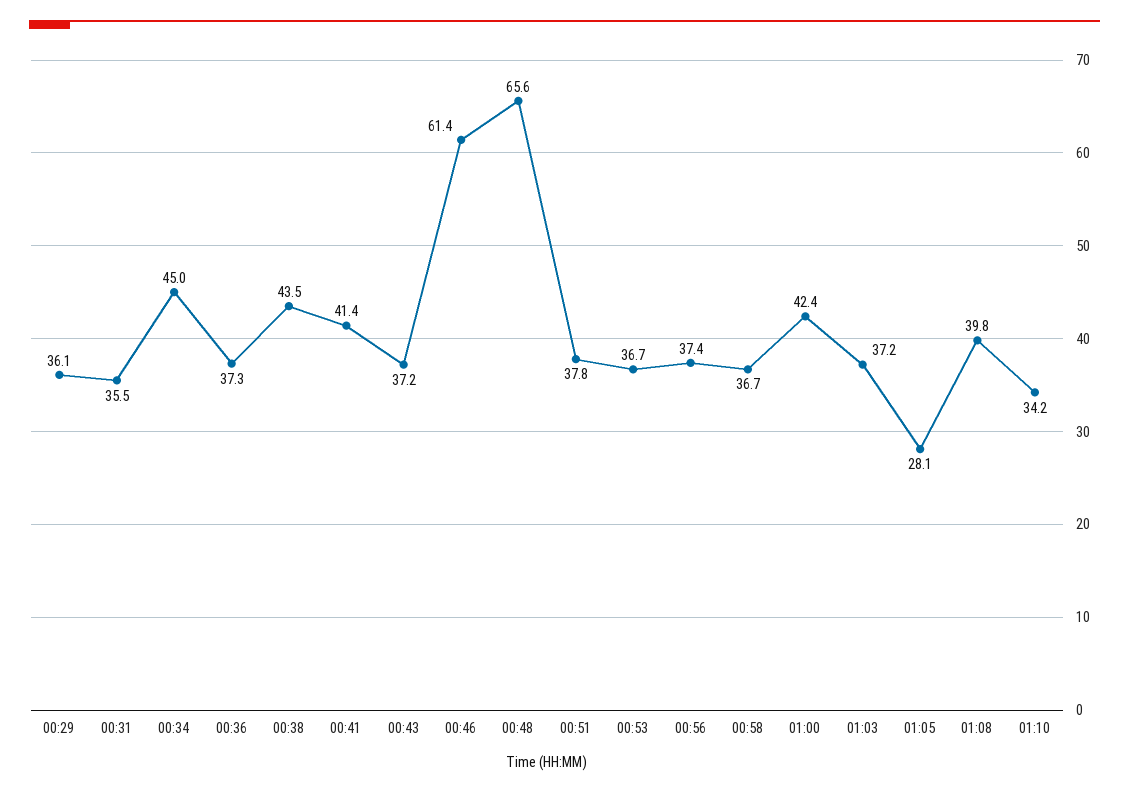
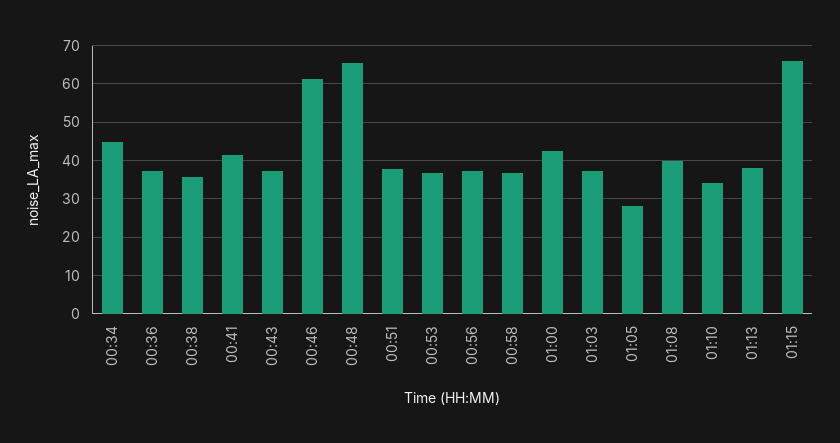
00:29: 36.1 -> none
00:31: 35.5 -> none
00:38: 43.5 -> 36
01:13: none -> 38
01:15: none -> 66

